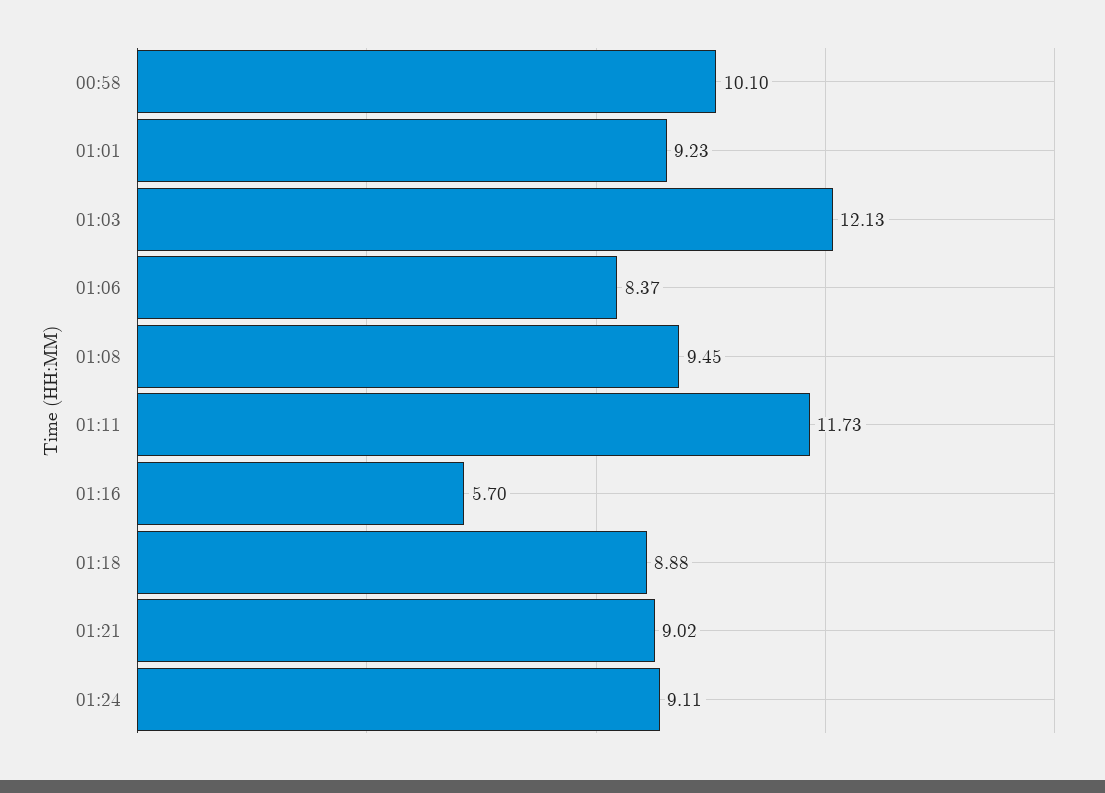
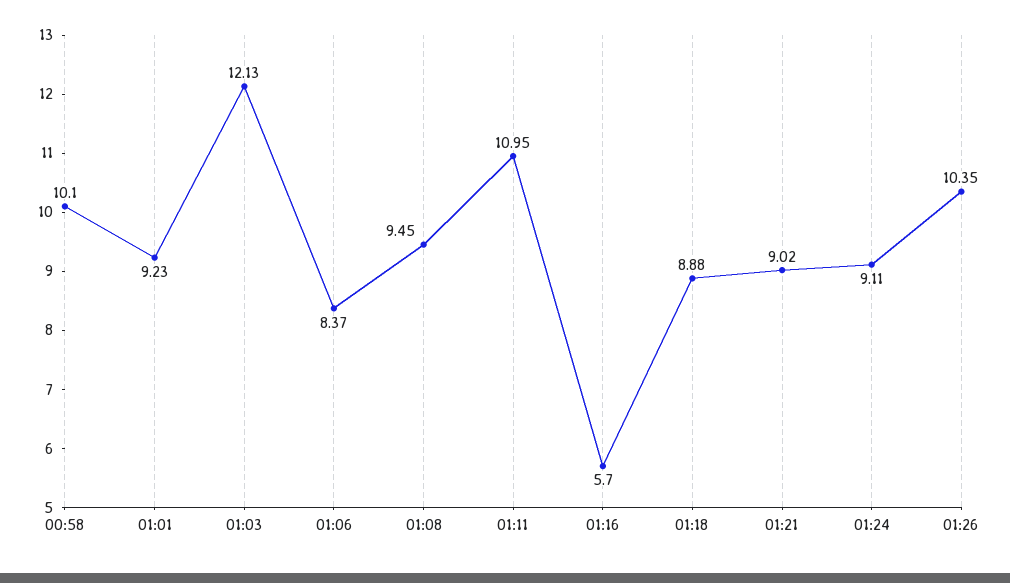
01:11: 11.73 -> 10.95
01:26: none -> 10.35

